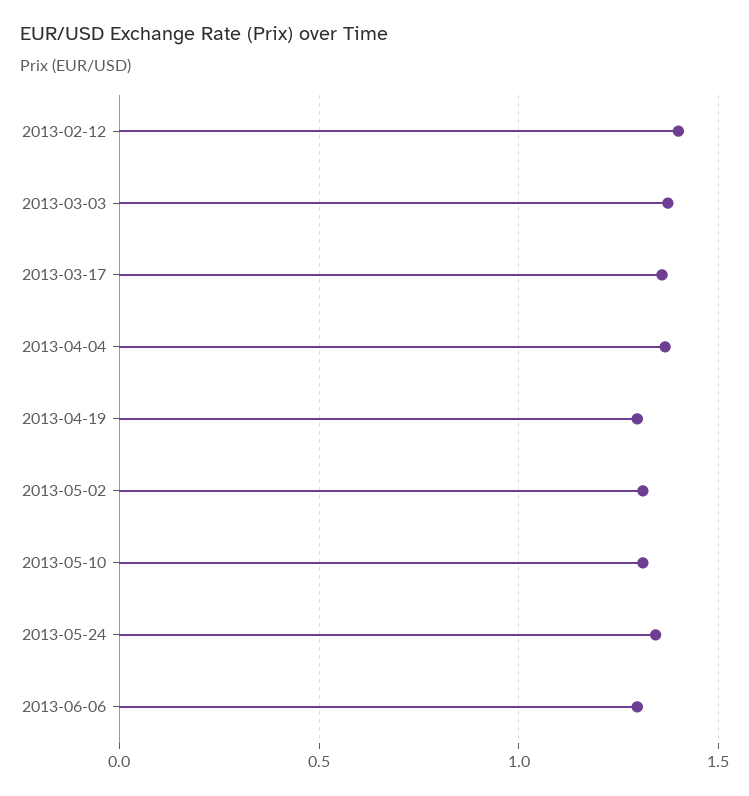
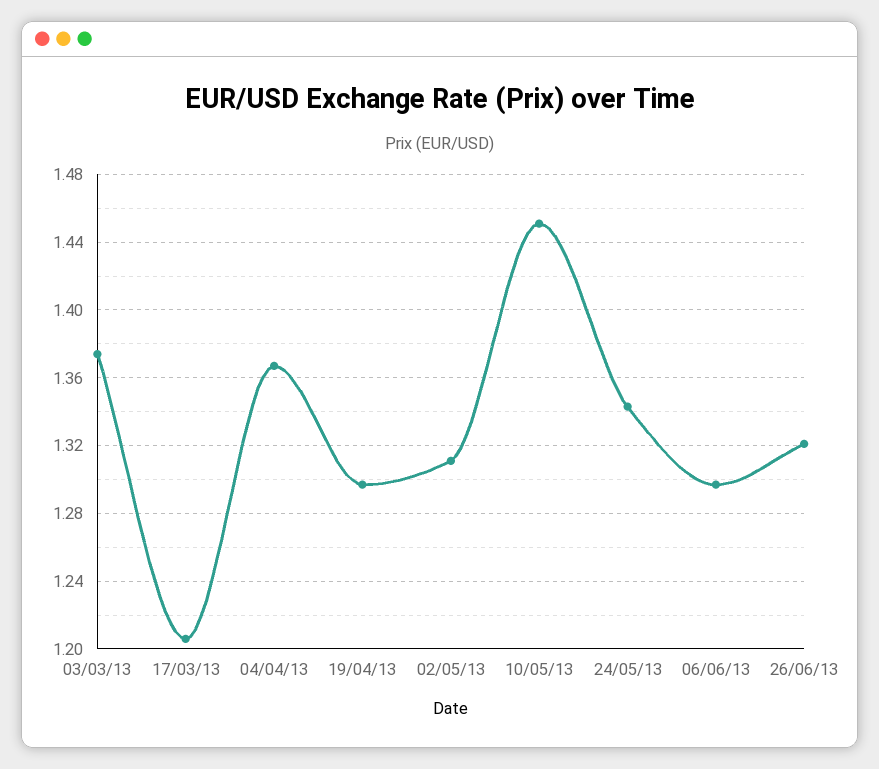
2013-02-12: 1.4 -> none
2013-03-17: 1.35 -> 1.205
2013-05-10: 1.3 -> 1.45
26/06/13: none -> 1.32

